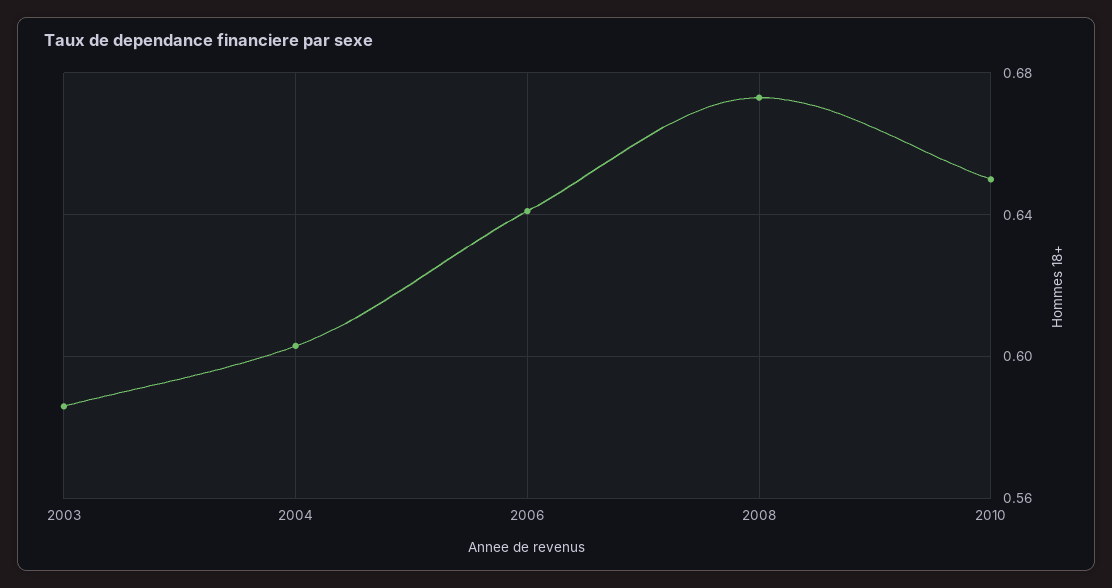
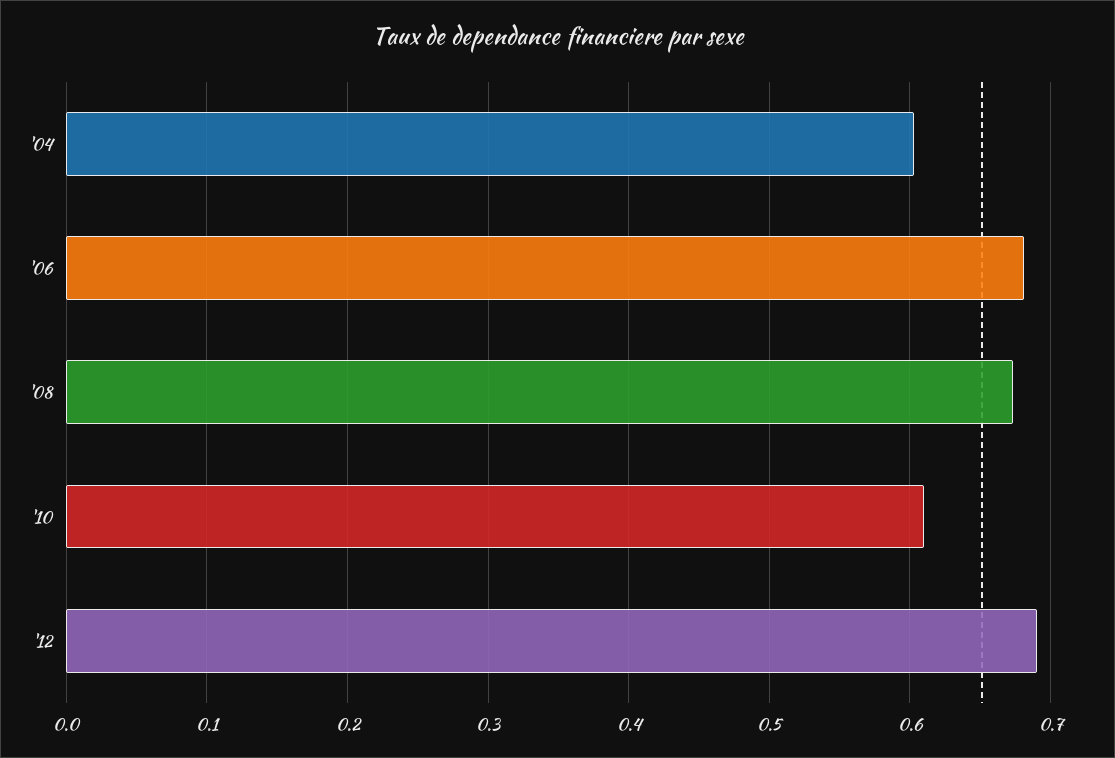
2003: 0.585 -> none
2006: 0.64 -> 0.68
2010: 0.65 -> 0.61
'12: none -> 0.69

